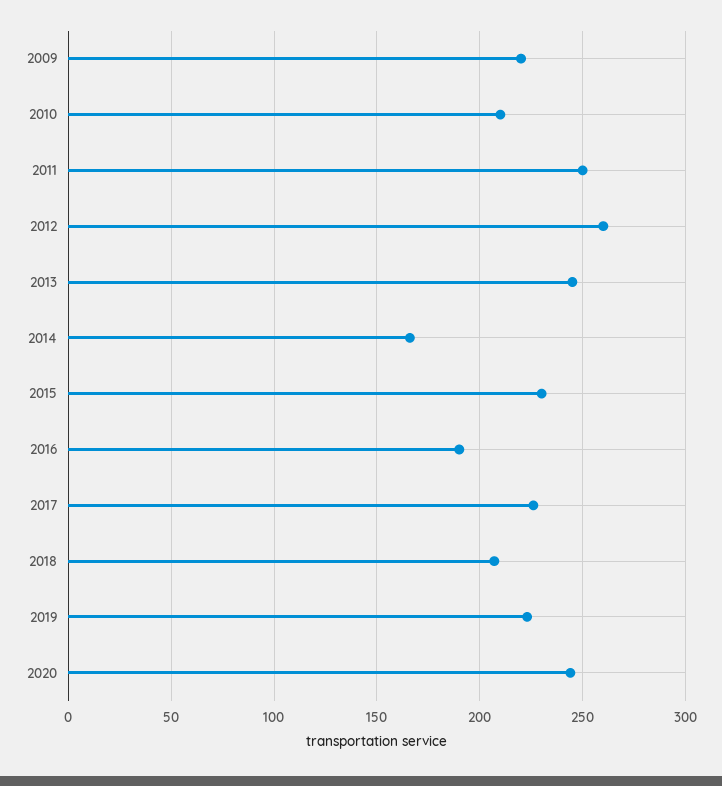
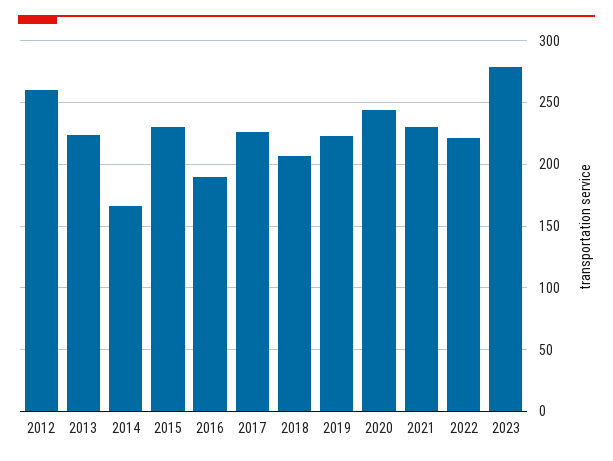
2009: 220 -> none
2010: 210 -> none
2011: 250 -> none
2013: 245 -> 225
2021: none -> 230
2022: none -> 220
2023: none -> 280

